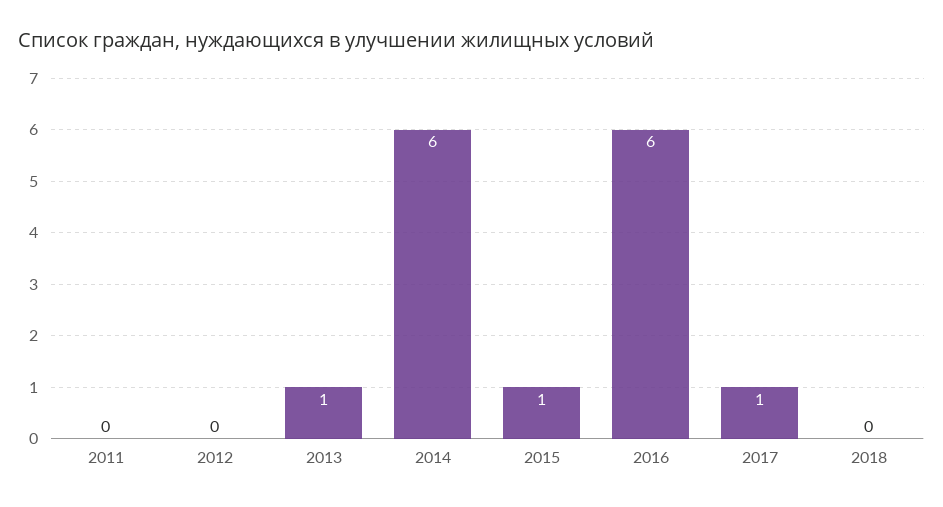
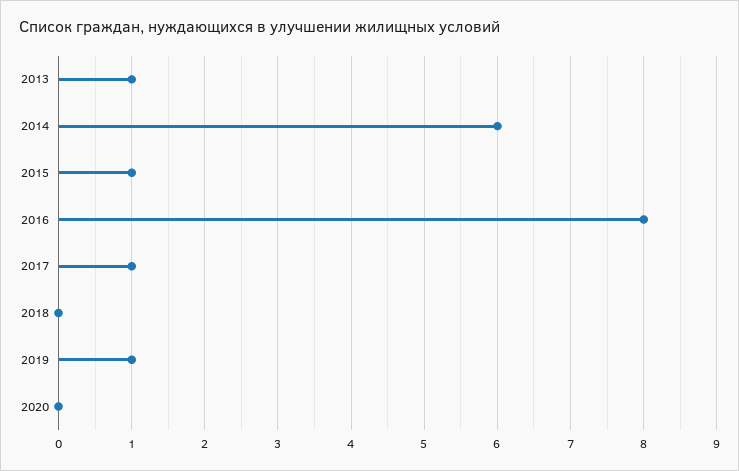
2011: 0 -> none
2012: 0 -> none
2016: 6 -> 8
2019: none -> 1
2020: none -> 0

